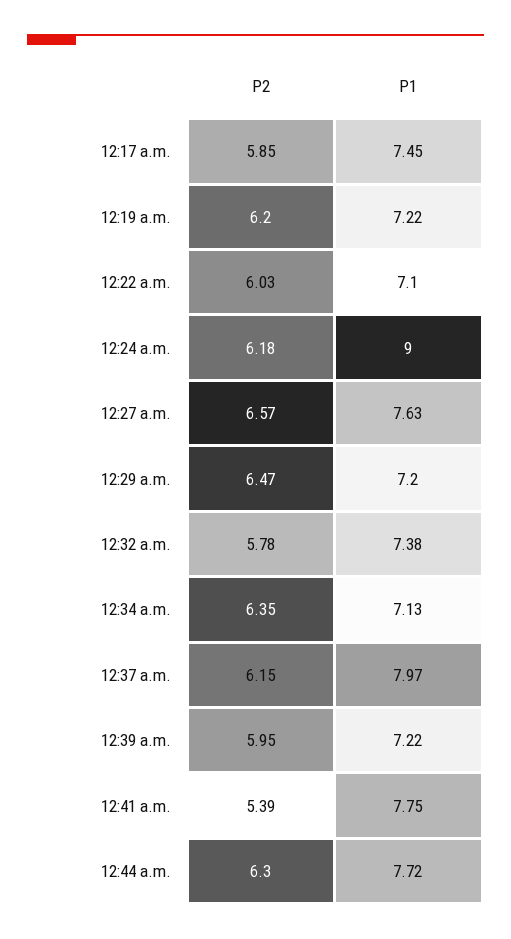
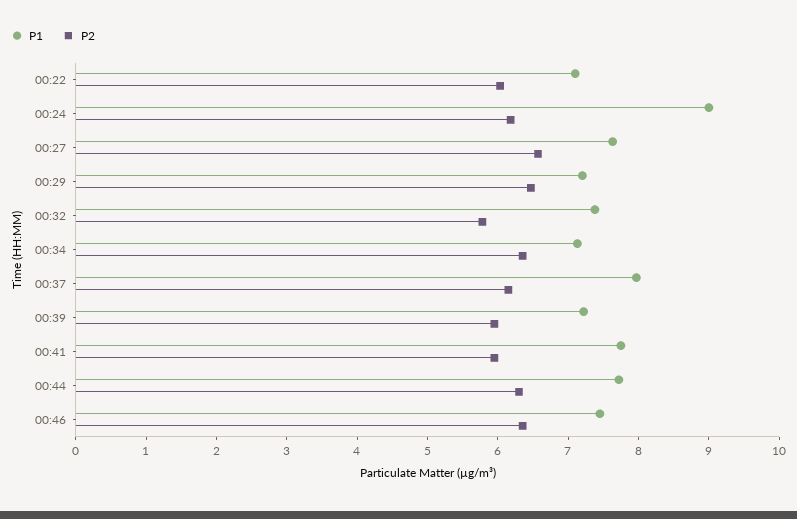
P2, 12:17 a.m.: 5.85 -> none
P1, 12:17 a.m.: 7.45 -> none
P2, 12:19 a.m.: 6.2 -> none
P1, 12:19 a.m.: 7.22 -> none
P2, 12:41 a.m.: 5.39 -> 6
P1, 00:46: none -> 7.4
P2, 00:46: none -> 6.4

